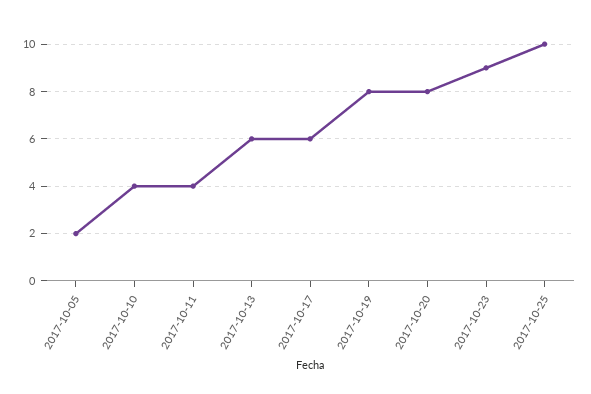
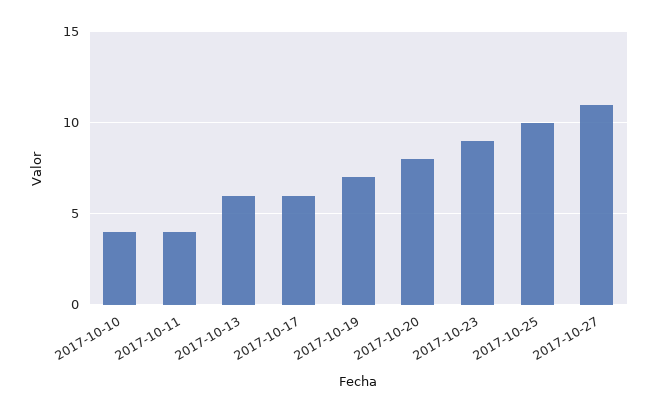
2017-10-05: 2 -> none
2017-10-19: 8 -> 7
2017-10-27: none -> 11

